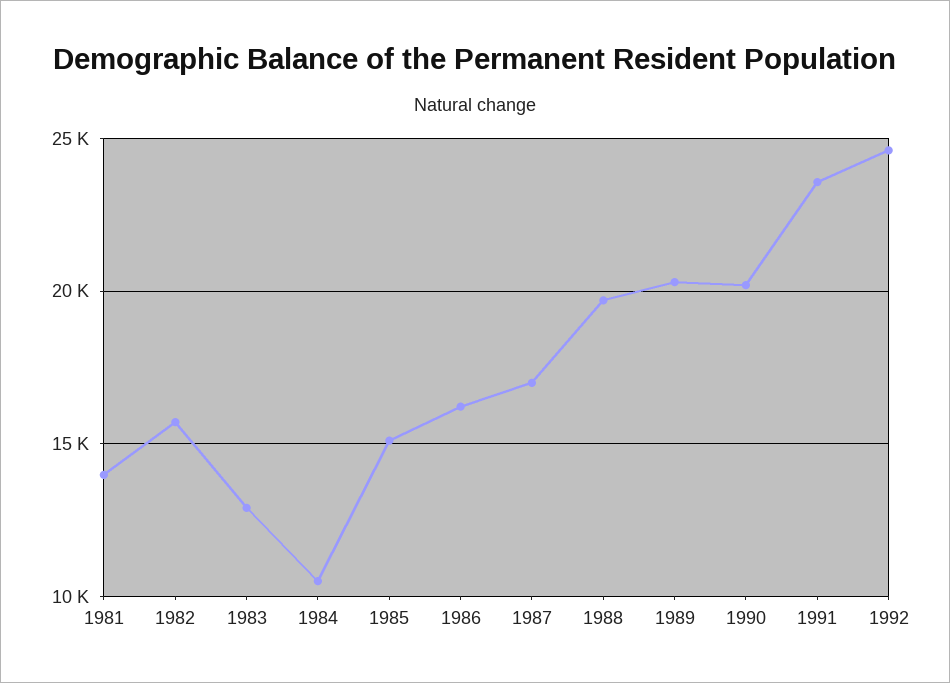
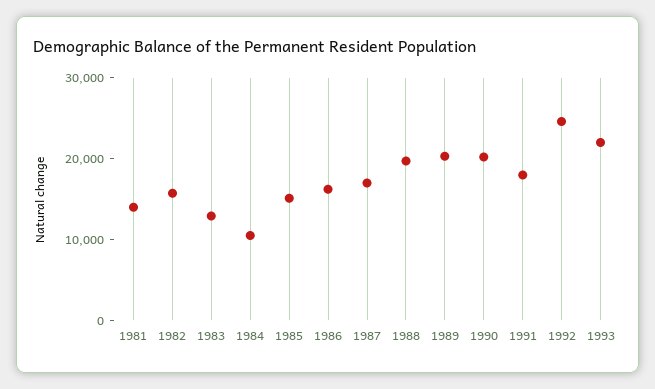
1991: 23500 -> 18000
1993: none -> 22000

